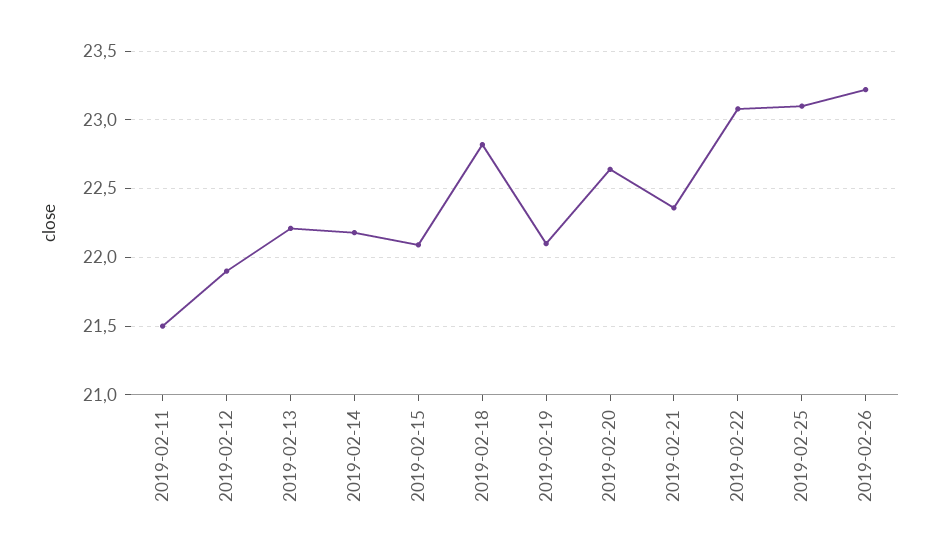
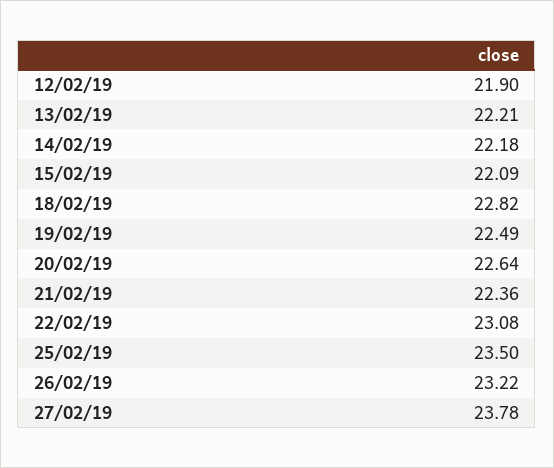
2019-02-11: 21.5 -> none
2019-02-19: 22.1 -> 22.49
2019-02-25: 23.1 -> 23.5
27/02/19: none -> 23.78

